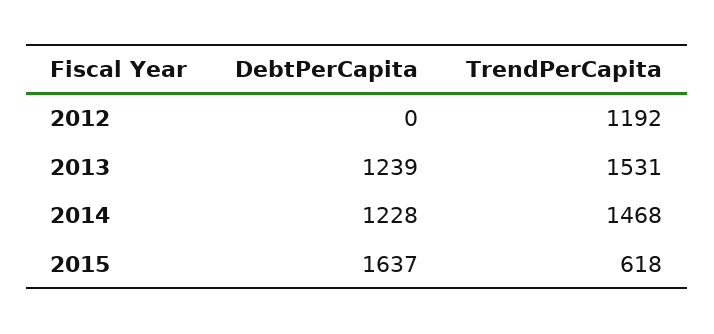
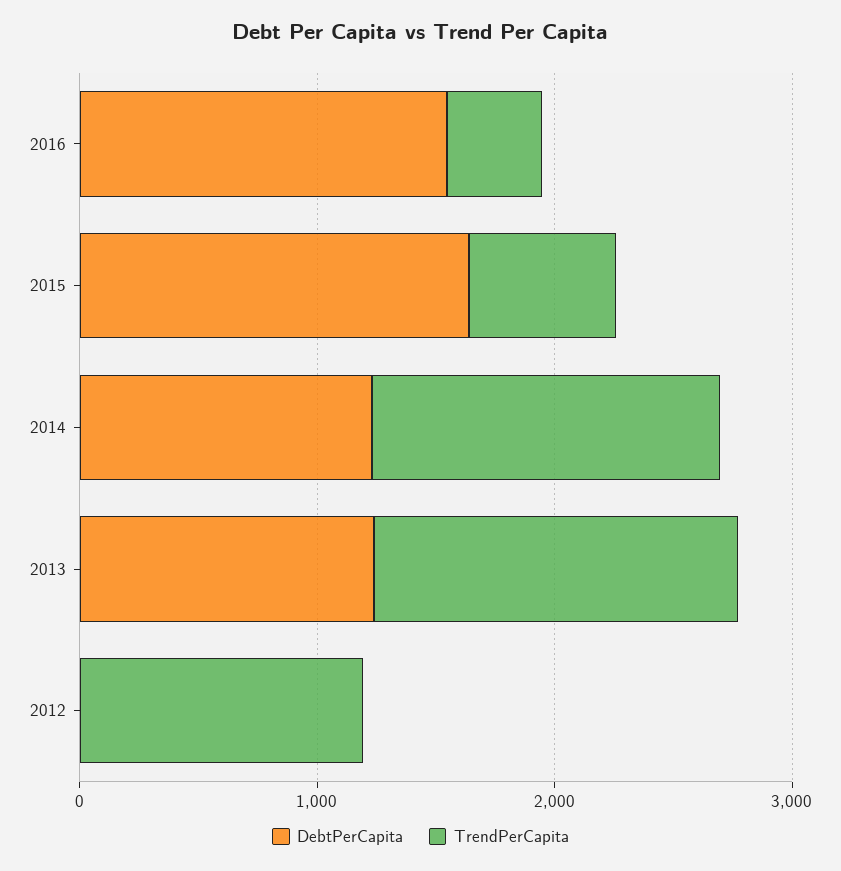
DebtPerCapita, 2016: none -> 1600
TrendPerCapita, 2016: none -> 400

